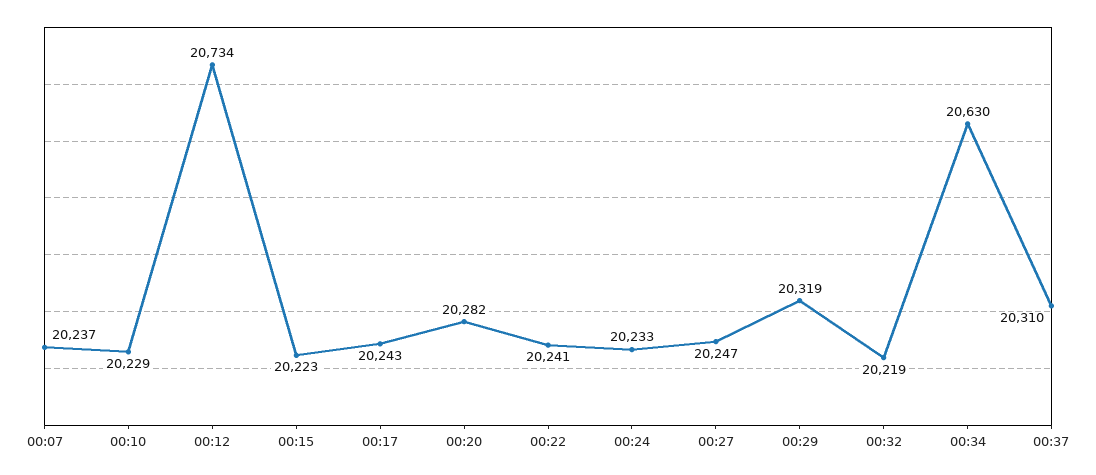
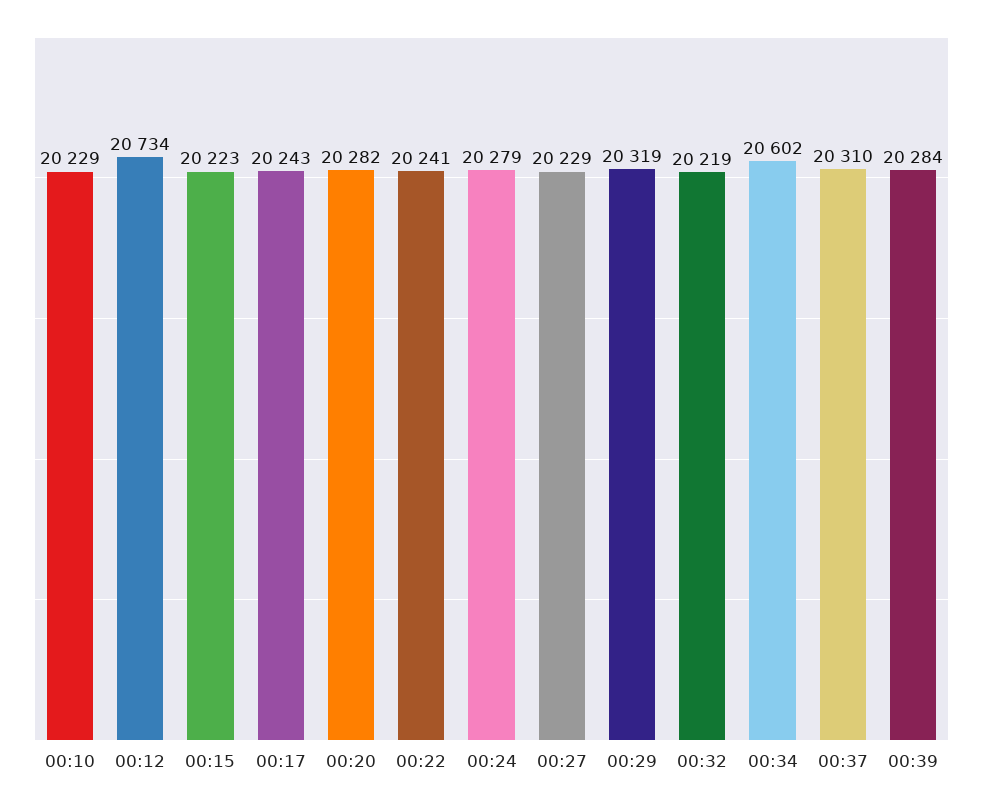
00:07: 20237 -> none
00:24: 20233 -> 20279
00:27: 20247 -> 20229
00:34: 20630 -> 20602
00:39: none -> 20284

